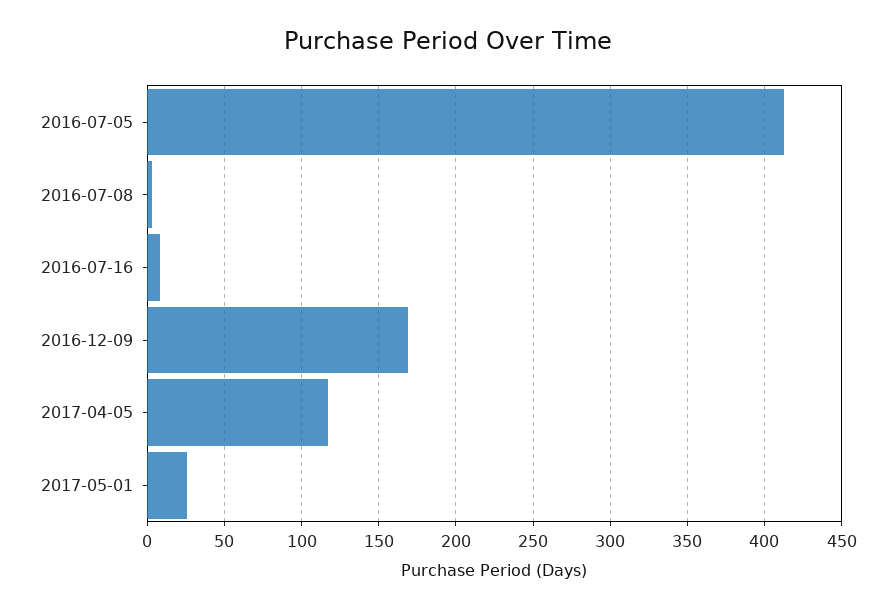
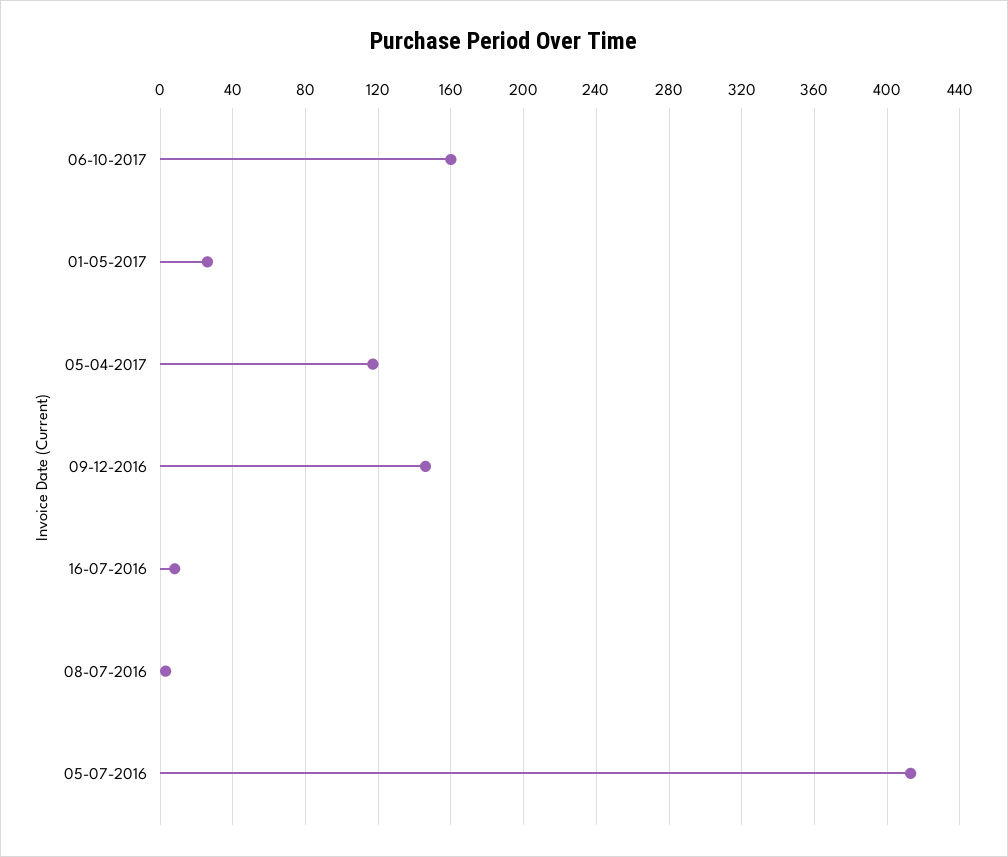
2016-12-09: 170 -> 145
06-10-2017: none -> 160

